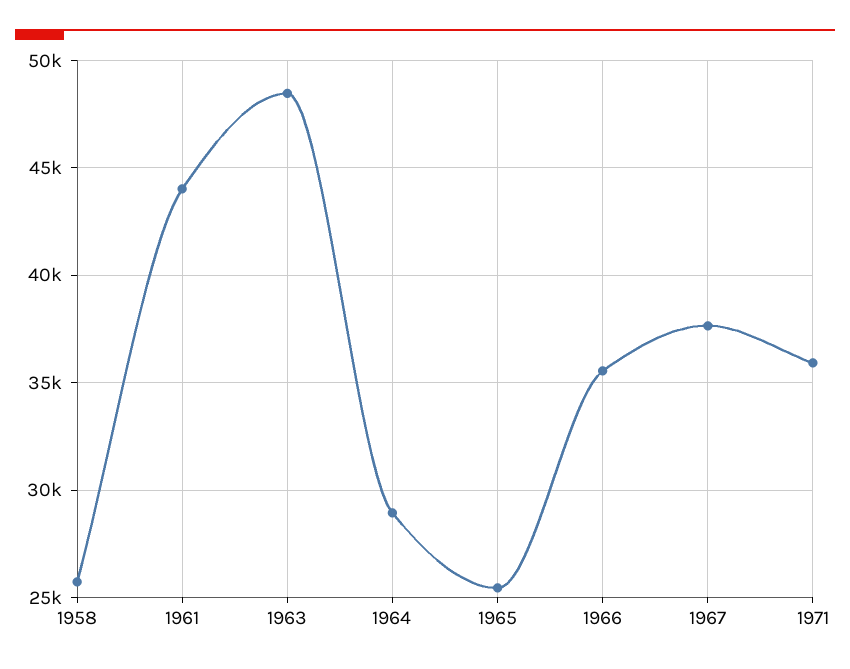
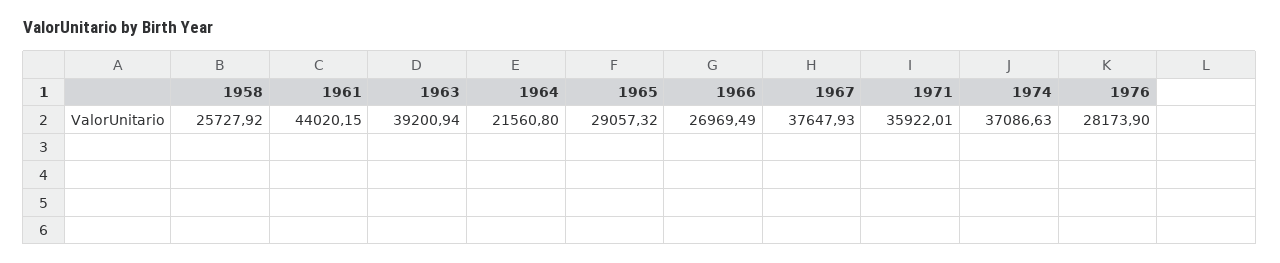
1963: 48500 -> 39200.94
1964: 29000 -> 21560.8
1965: 25500 -> 29057.32
1966: 35500 -> 26969.49
1974: none -> 37086.63
1976: none -> 28173.9

